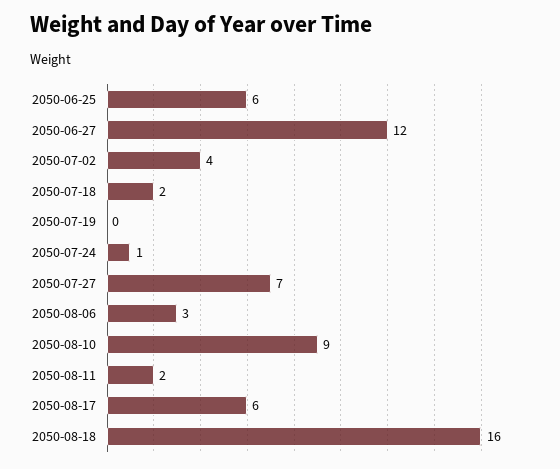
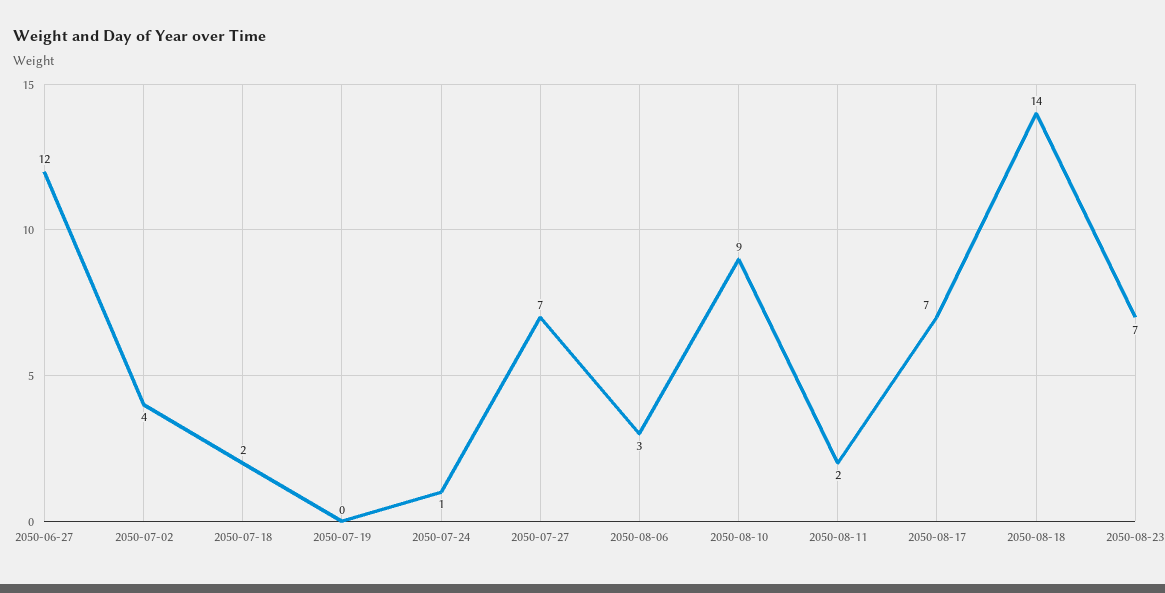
2050-06-25: 6 -> none
2050-08-17: 6 -> 7
2050-08-18: 16 -> 14
2050-08-23: none -> 7

